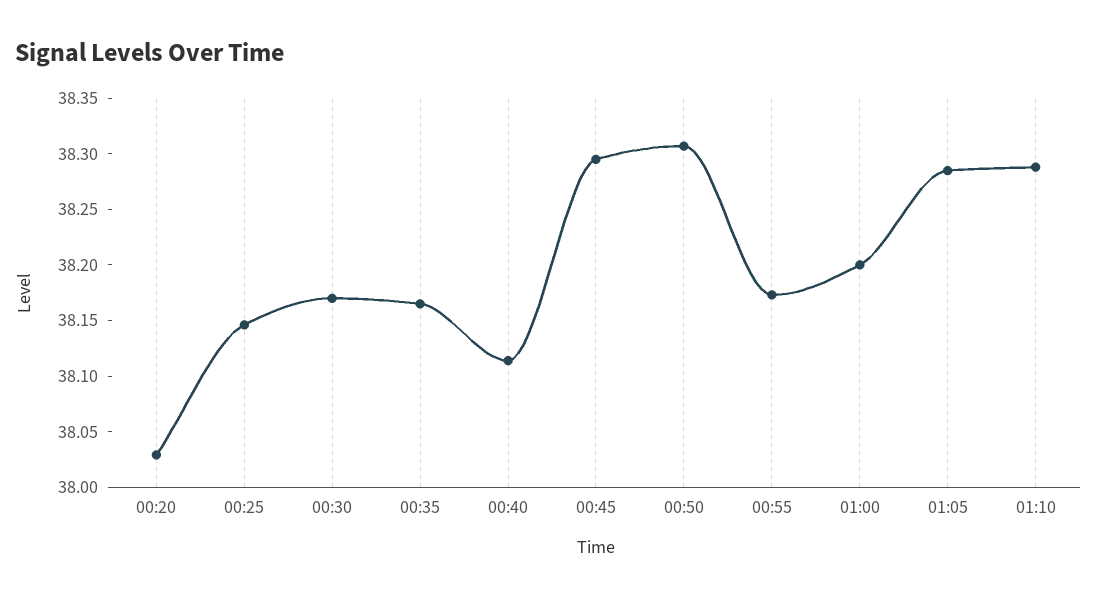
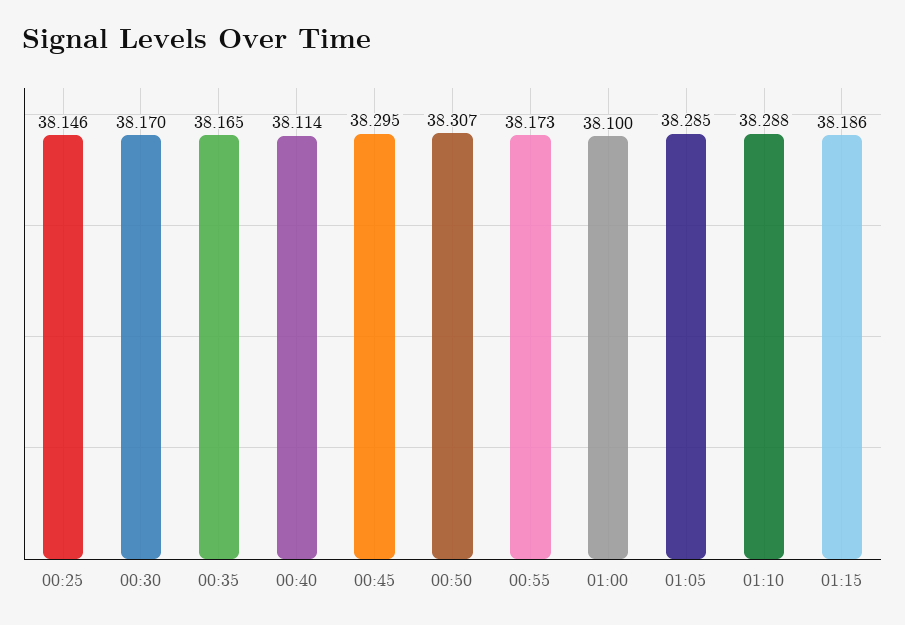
00:20: 38.03 -> none
01:00: 38.2 -> 38.1
01:15: none -> 38.186

